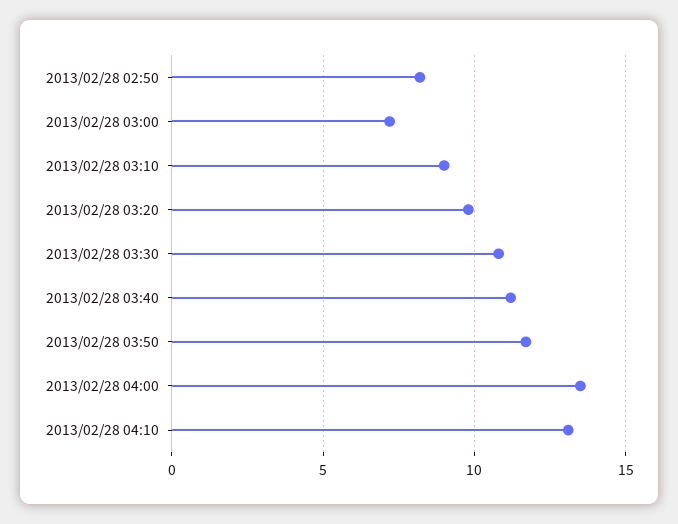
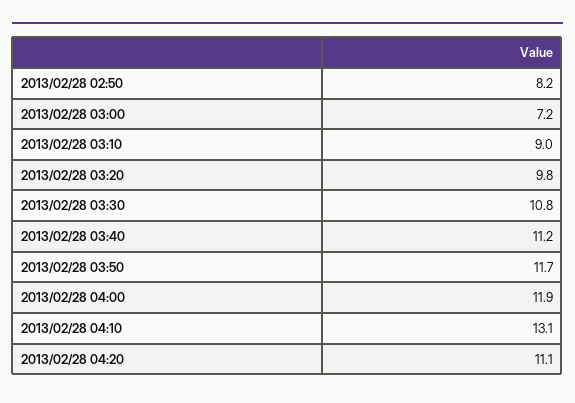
2013/02/28 04:00: 13.5 -> 11.9
2013/02/28 04:20: none -> 11.1

